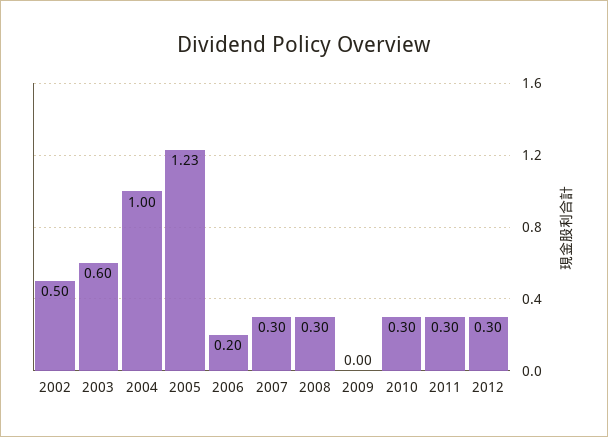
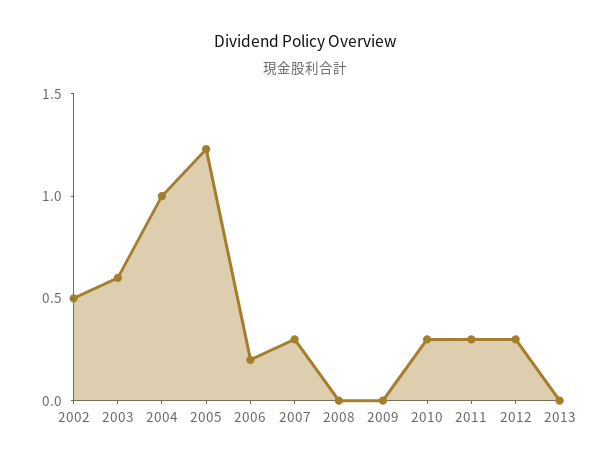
2008: 0.3 -> 0
2013: none -> 0

